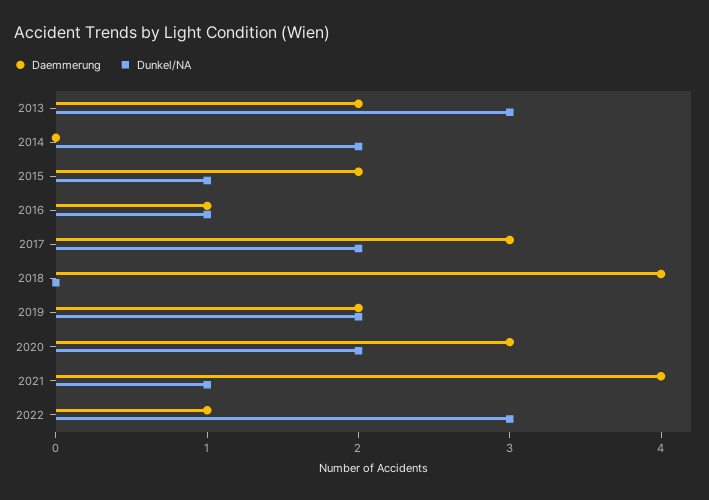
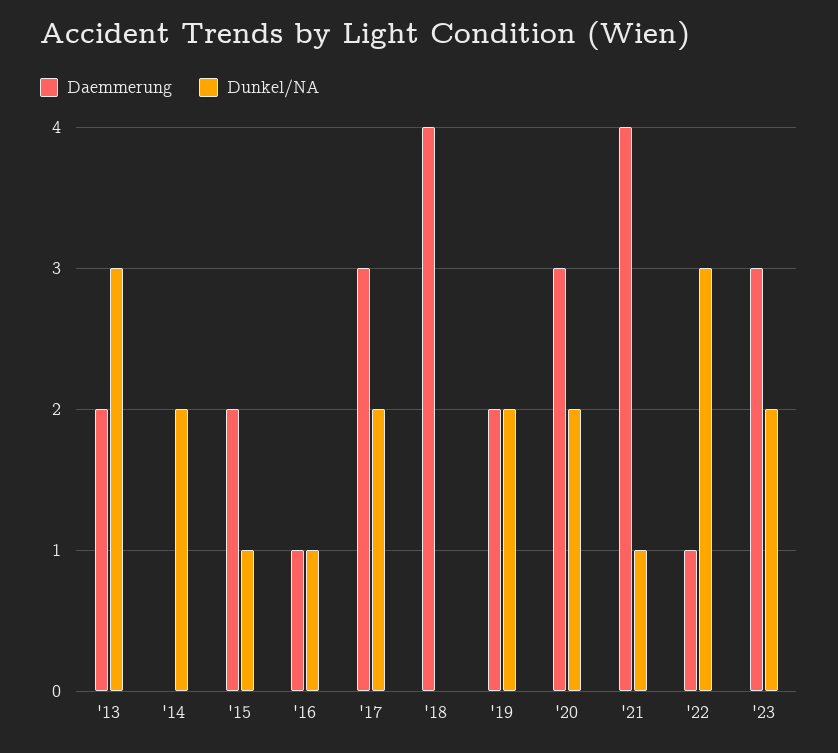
Daemmerung, '23: none -> 3
Dunkel/NA, '23: none -> 2

